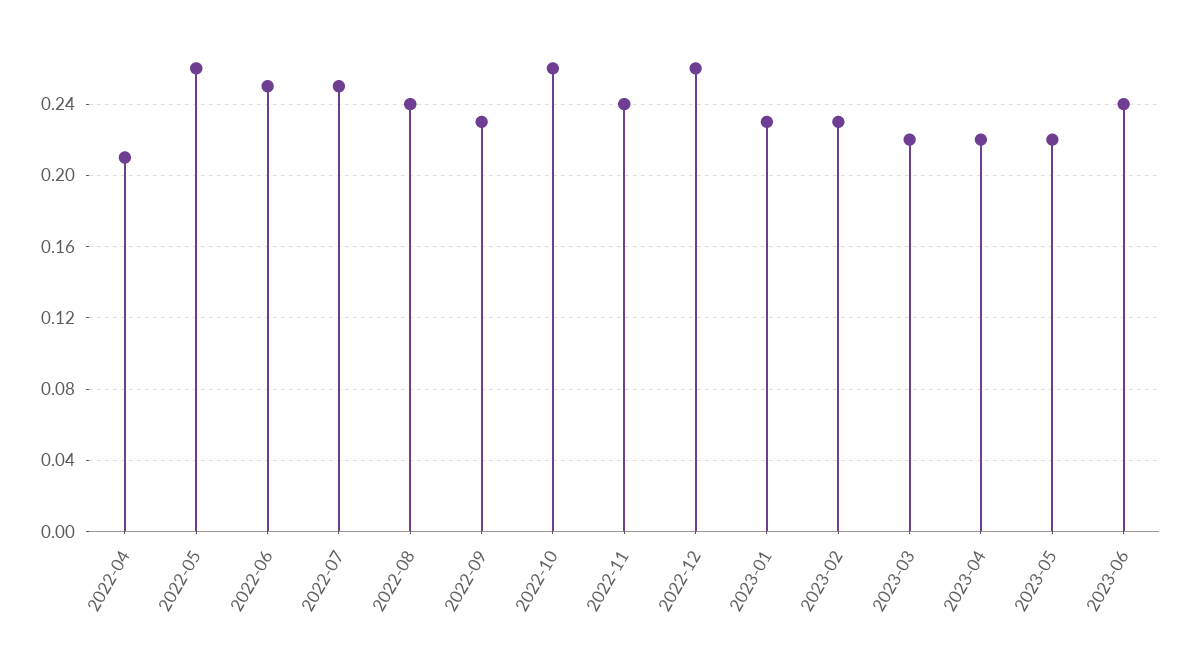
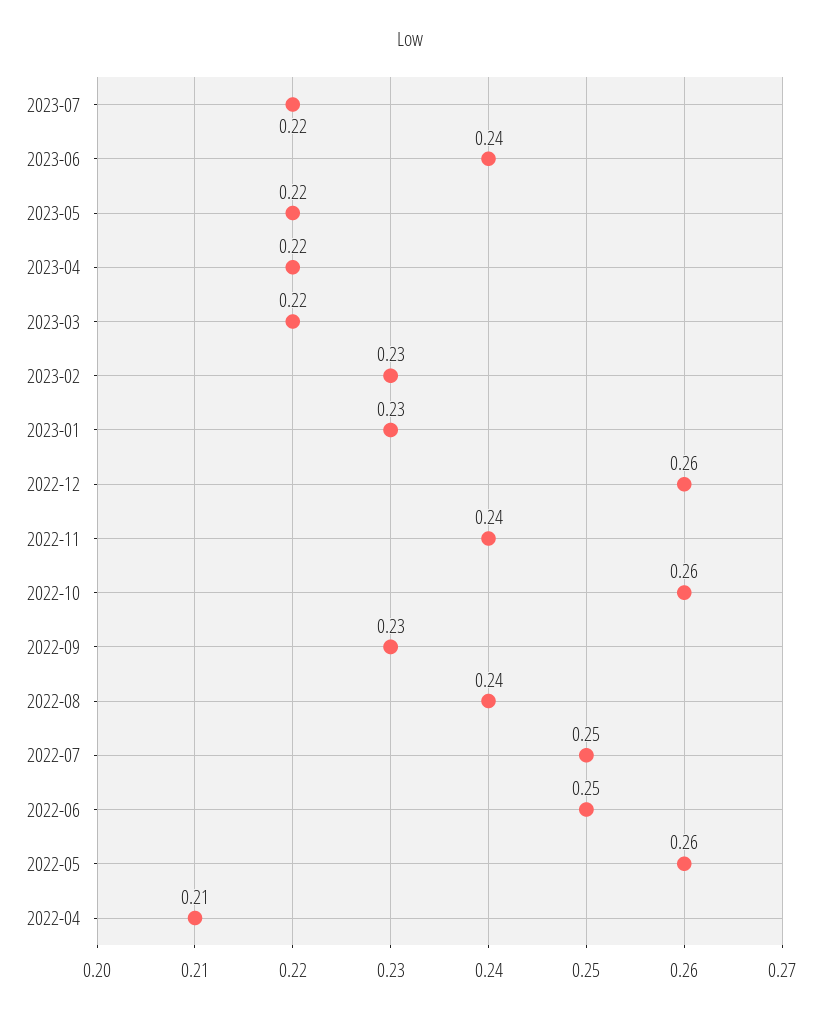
2023-07: none -> 0.22

